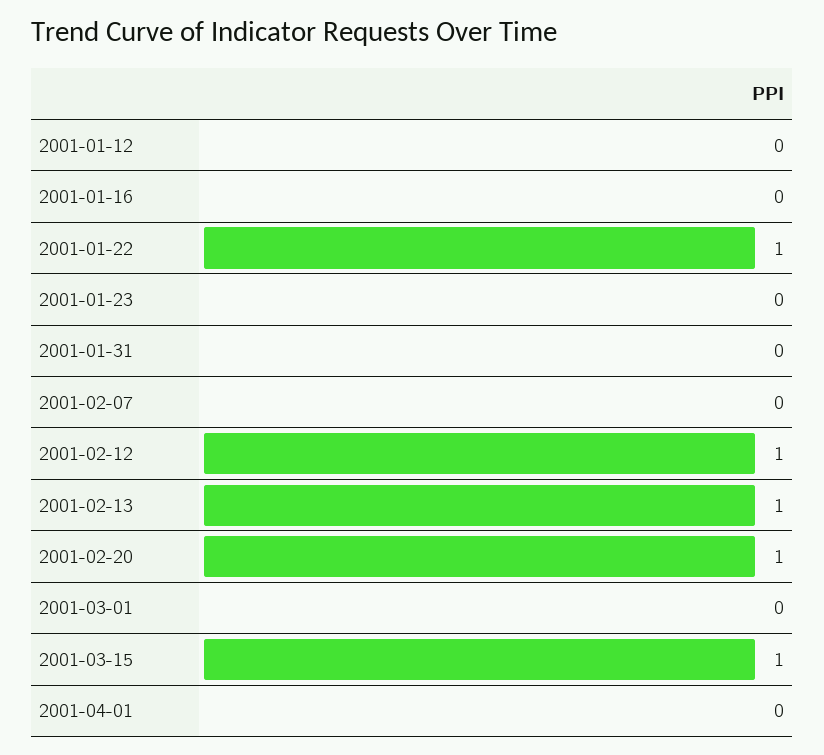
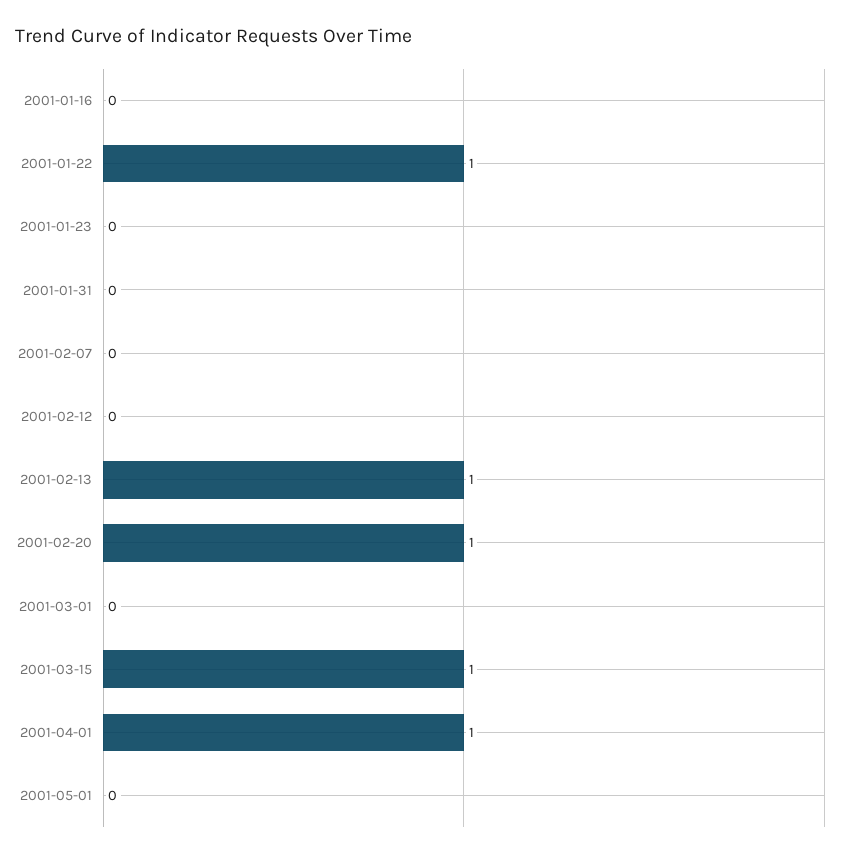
2001-01-12: 0 -> none
2001-02-12: 1 -> 0
2001-04-01: 0 -> 1
2001-05-01: none -> 0

